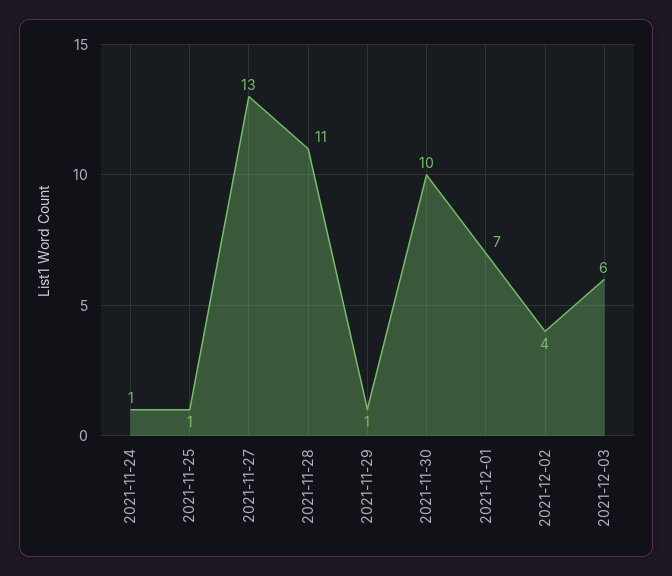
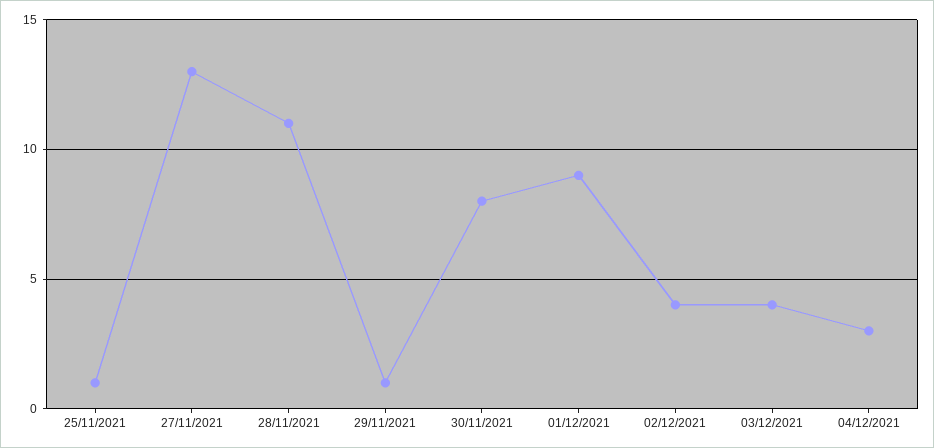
2021-11-24: 1 -> none
2021-11-30: 10 -> 8
2021-12-01: 7 -> 9
2021-12-03: 6 -> 4
04/12/2021: none -> 3

